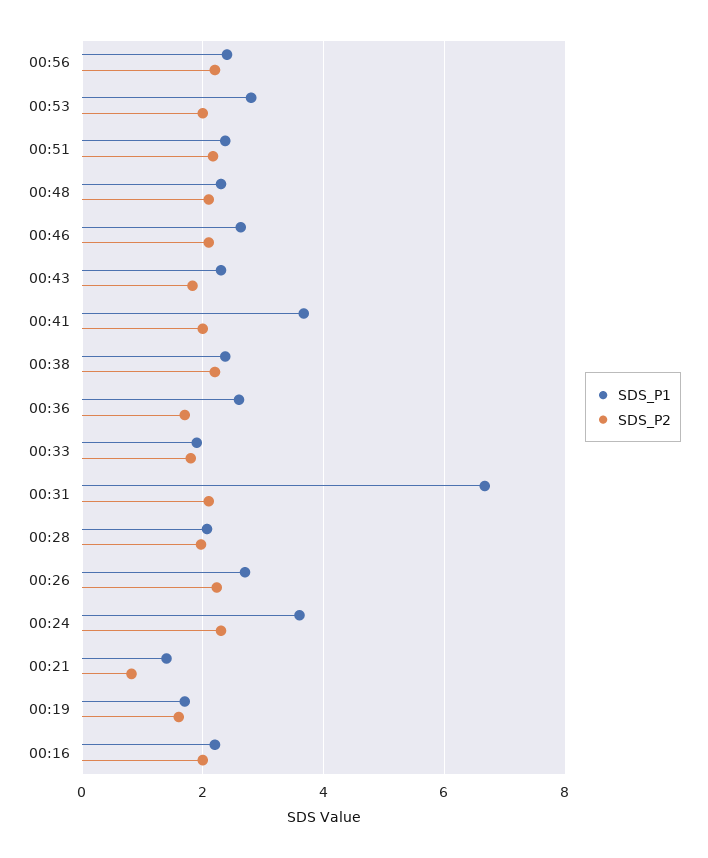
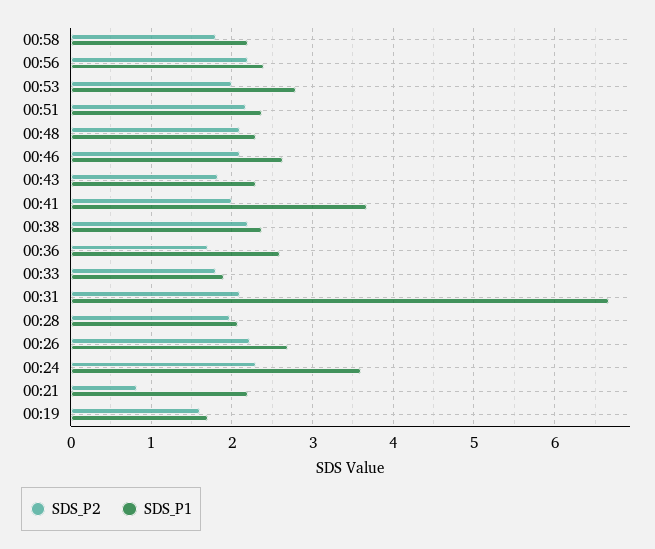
SDS_P1, 00:21: 1.4 -> 2.2
SDS_P1, 00:16: 2.2 -> none
SDS_P2, 00:16: 2 -> none
SDS_P2, 00:58: none -> 1.8
SDS_P1, 00:58: none -> 2.2

